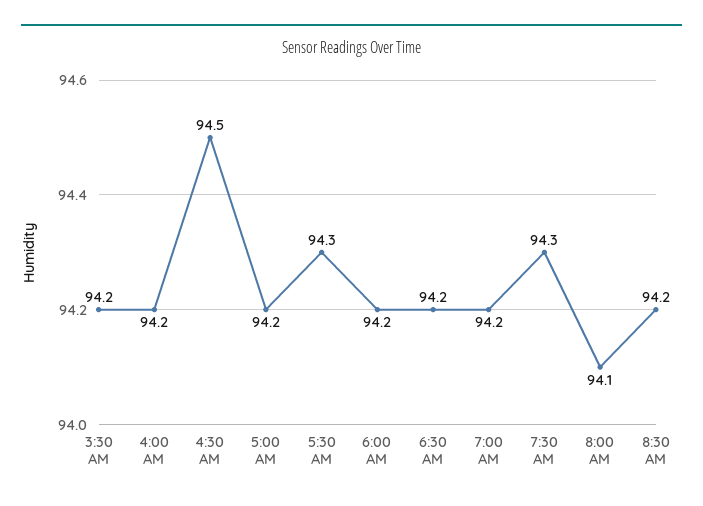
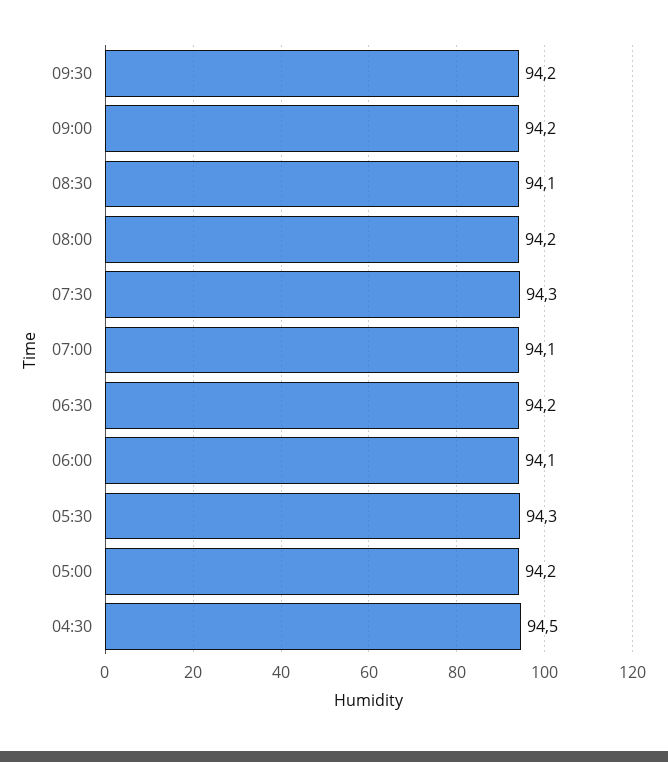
3:30 AM: 94.2 -> none
4:00 AM: 94.2 -> none
6:00 AM: 94.2 -> 94.1
7:00 AM: 94.2 -> 94.1
8:00 AM: 94.1 -> 94.2
8:30 AM: 94.2 -> 94.1
09:30: none -> 94.2
09:00: none -> 94.2

